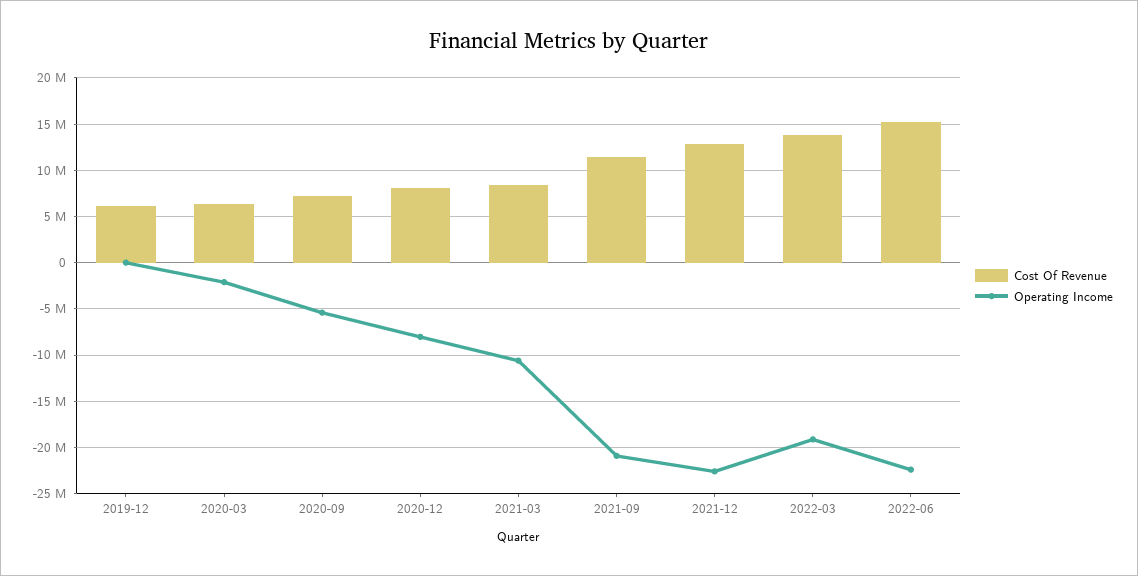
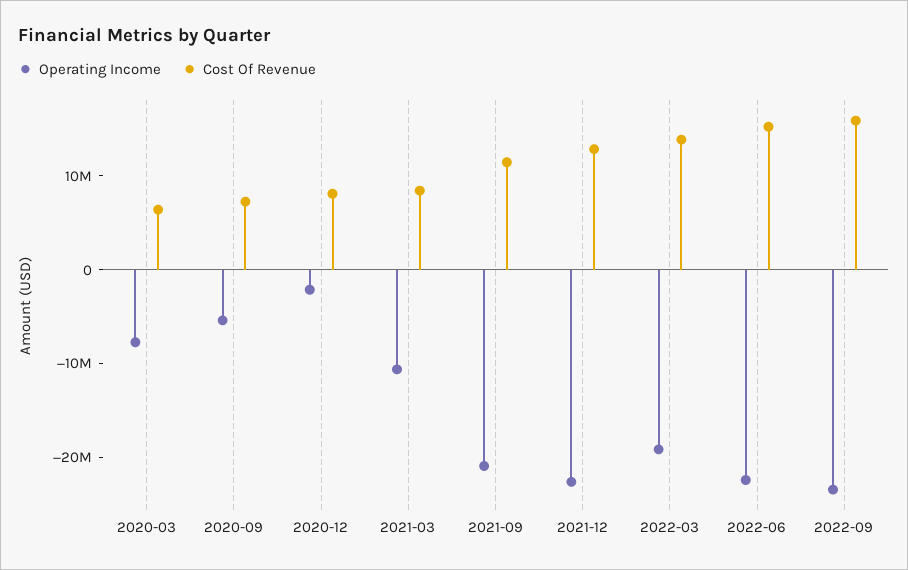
Cost Of Revenue, 2019-12: 6000000 -> none
Operating Income, 2019-12: 0 -> none
Operating Income, 2020-03: -2000000 -> -8000000
Operating Income, 2020-12: -8000000 -> -2000000
Operating Income, 2022-09: none -> -24000000
Cost Of Revenue, 2022-09: none -> 16000000

